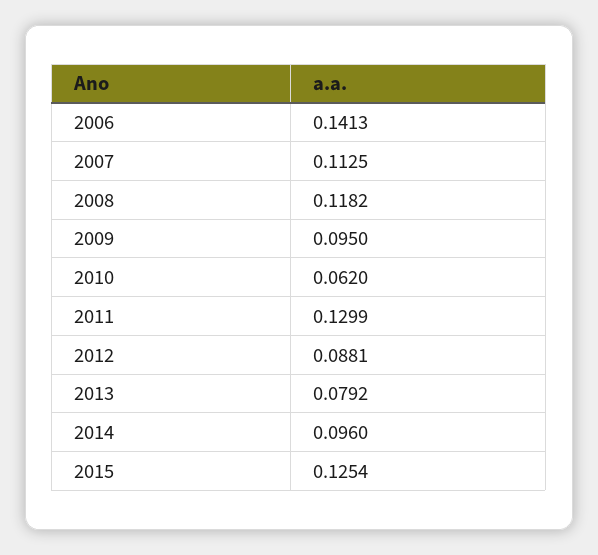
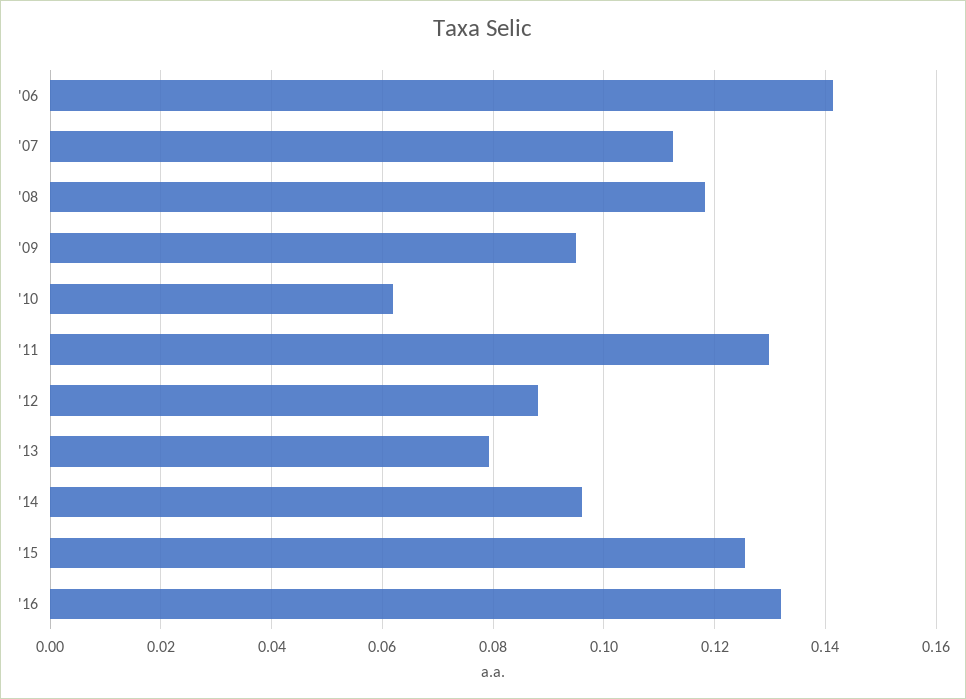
'16: none -> 0.132

